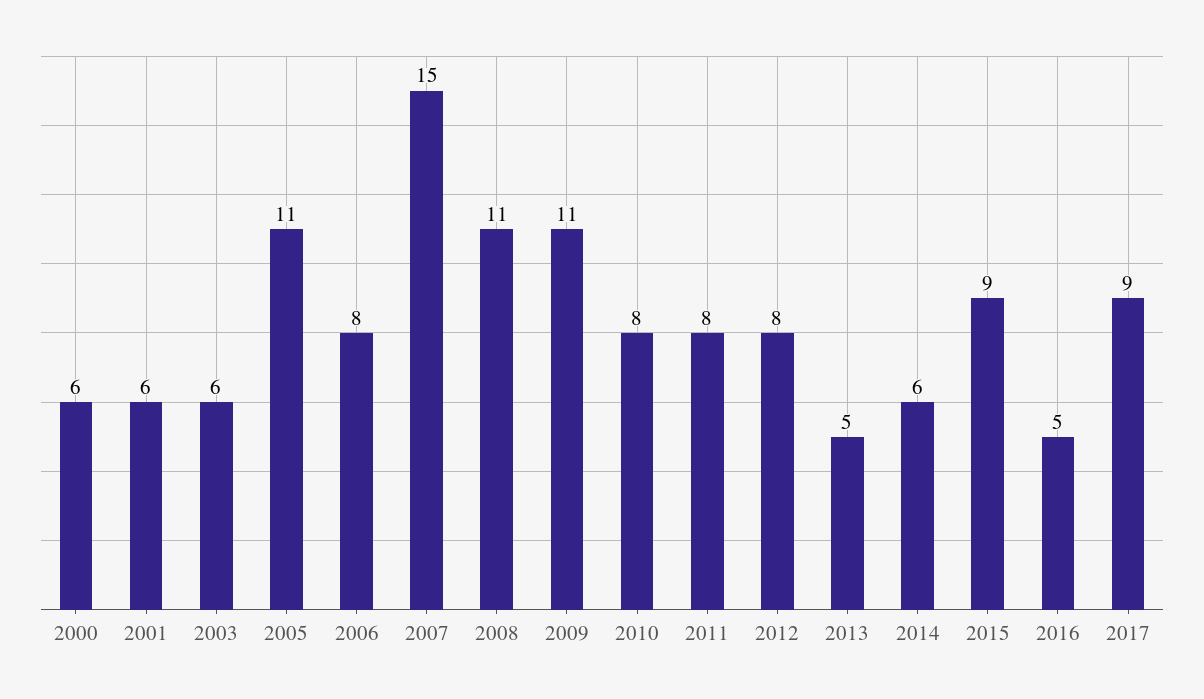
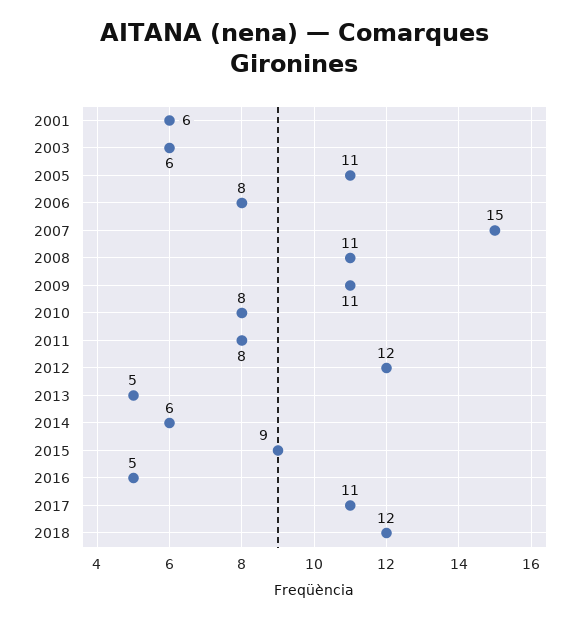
2000: 6 -> none
2012: 8 -> 12
2017: 9 -> 11
2018: none -> 12

